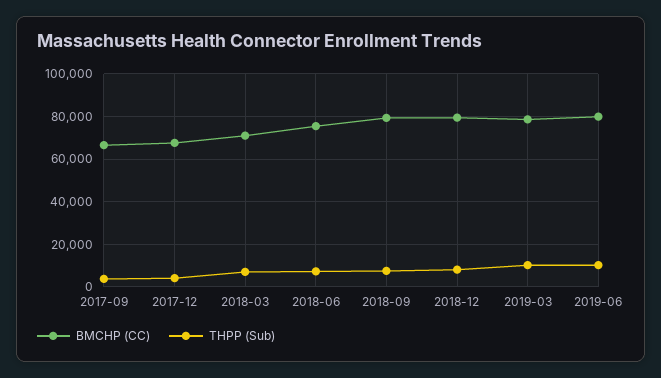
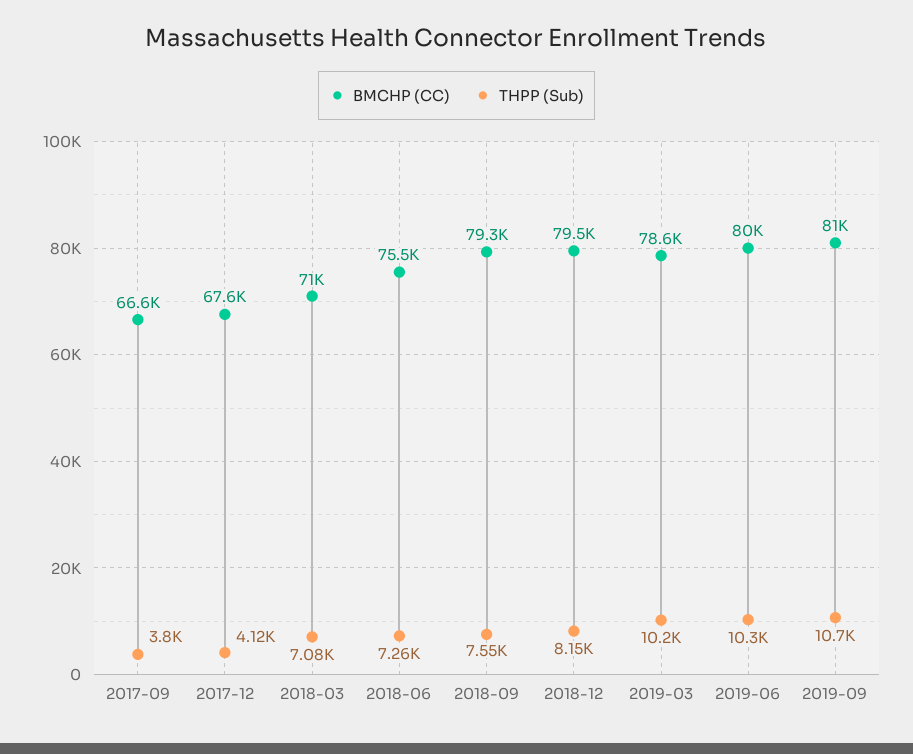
BMCHP (CC), 2019-09: none -> 81000
THPP (Sub), 2019-09: none -> 10700

